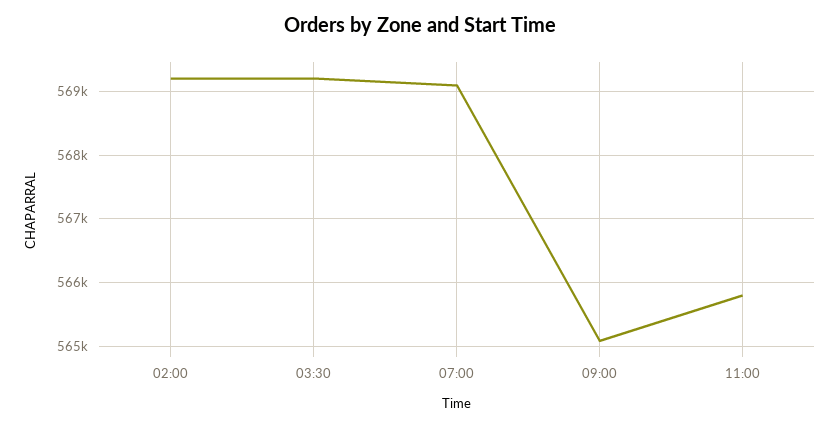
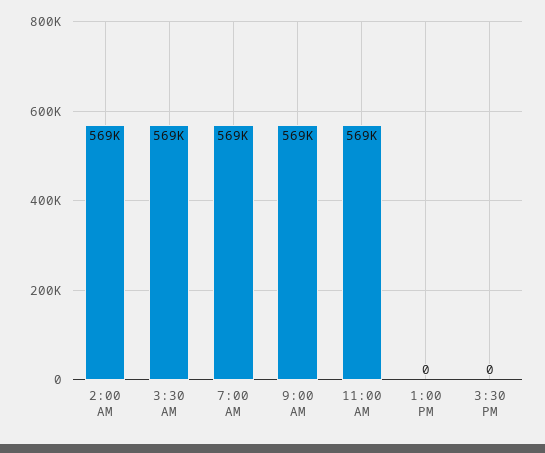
09:00: 565100 -> 569000
11:00: 565800 -> 569000
1:00 PM: none -> 0
3:30 PM: none -> 0

